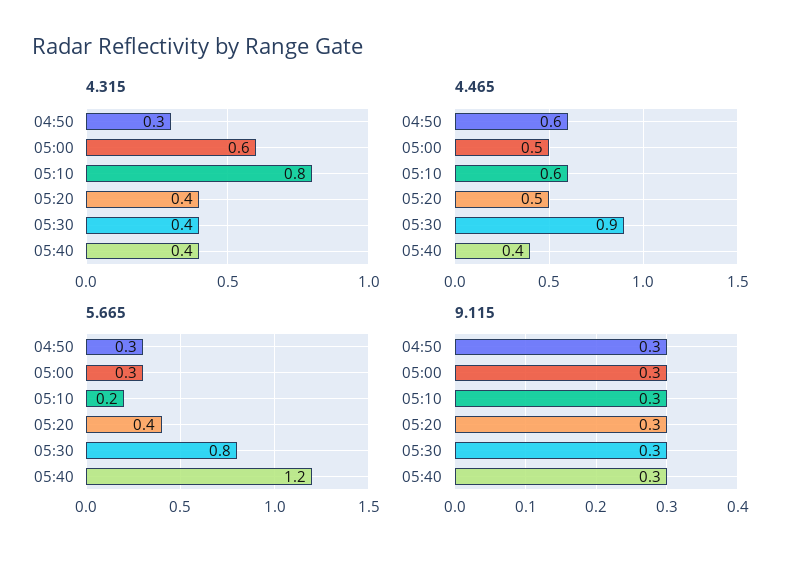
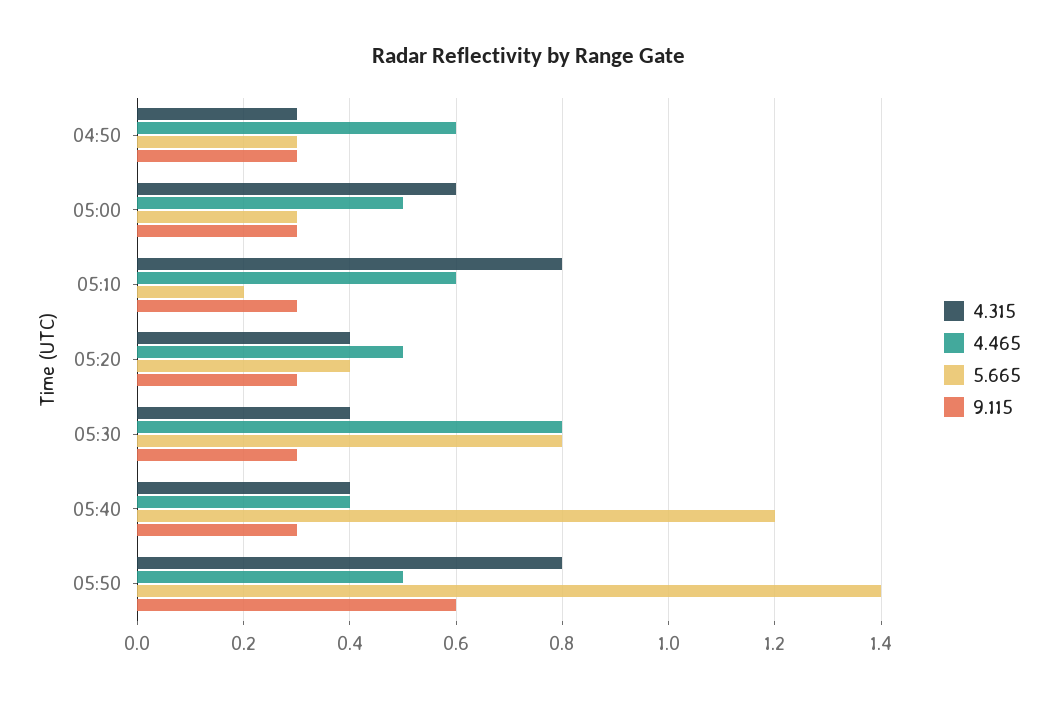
4.465, 05:30: 0.9 -> 0.8
4.315, 05:50: none -> 0.8
4.465, 05:50: none -> 0.5
5.665, 05:50: none -> 1.4
9.115, 05:50: none -> 0.6

